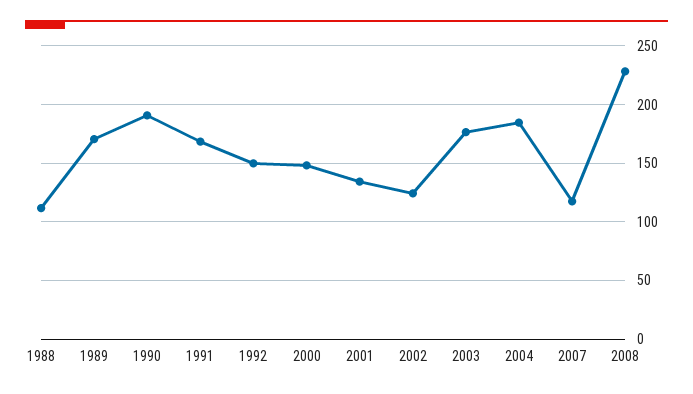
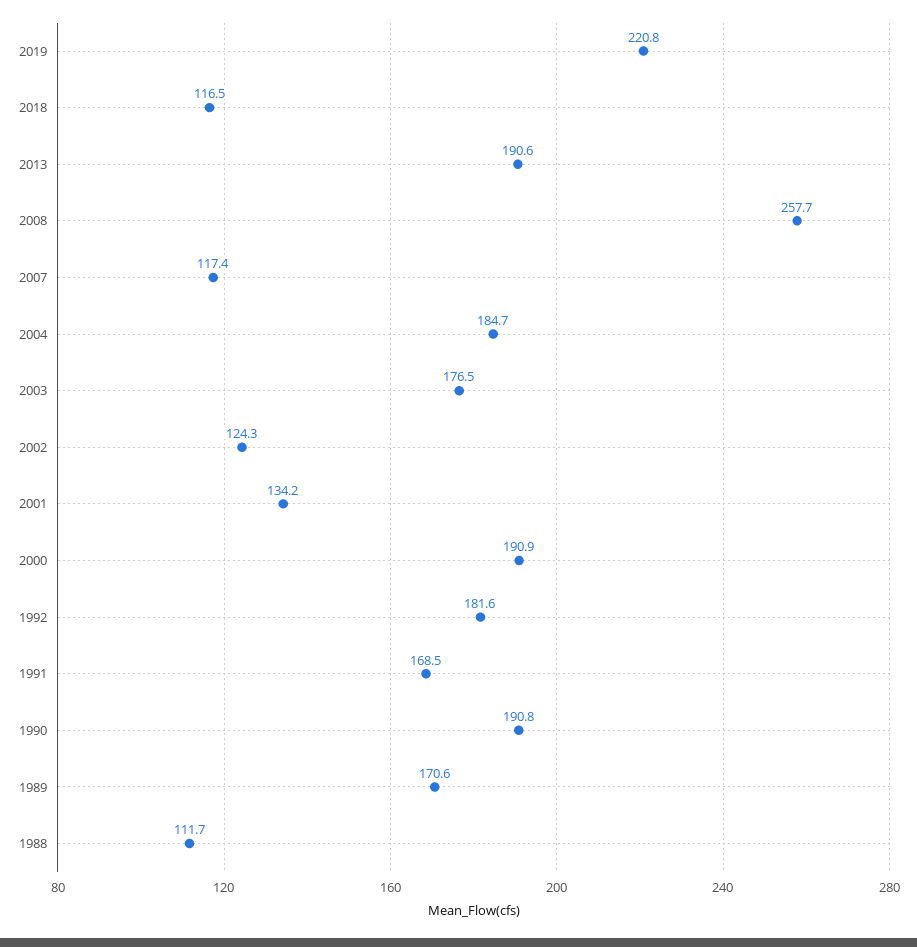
1992: 150 -> 181.6
2000: 150 -> 190.9
2008: 230 -> 257.7
2019: none -> 220.8
2018: none -> 116.5
2013: none -> 190.6

